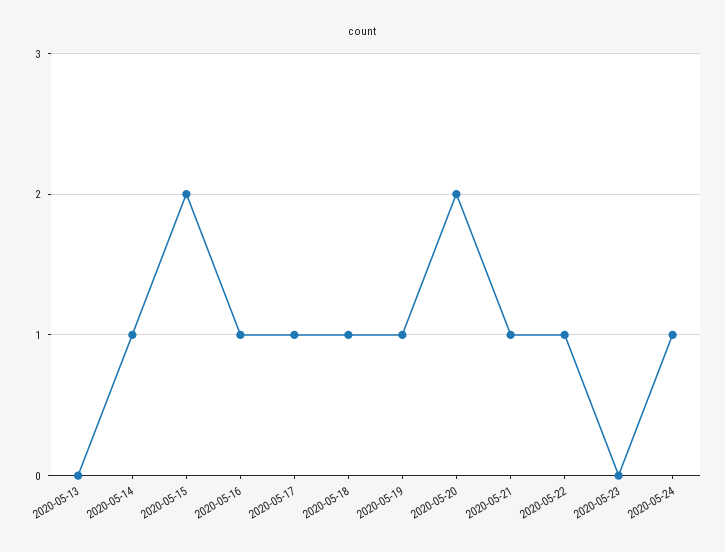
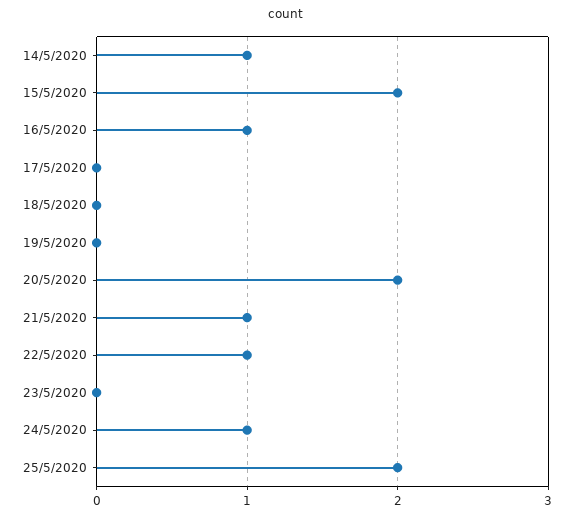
2020-05-13: 0 -> none
2020-05-17: 1 -> 0
2020-05-18: 1 -> 0
2020-05-19: 1 -> 0
25/5/2020: none -> 2

